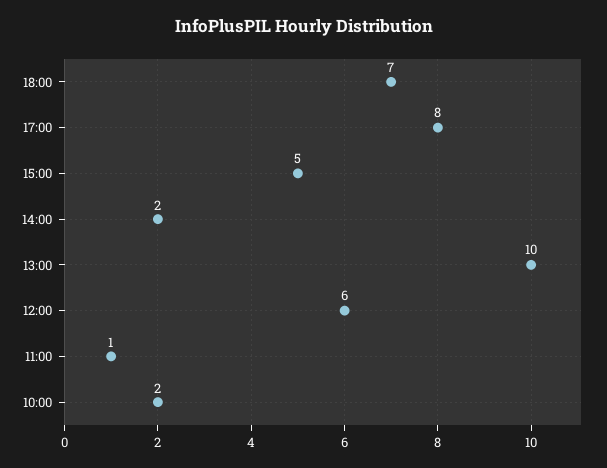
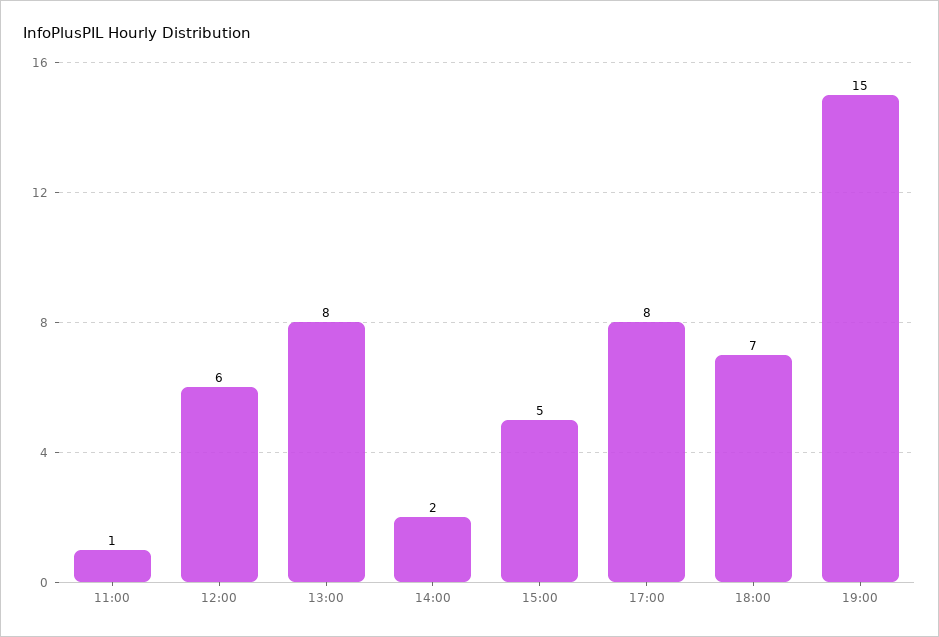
13:00: 10 -> 8
10:00: 2 -> none
19:00: none -> 15

